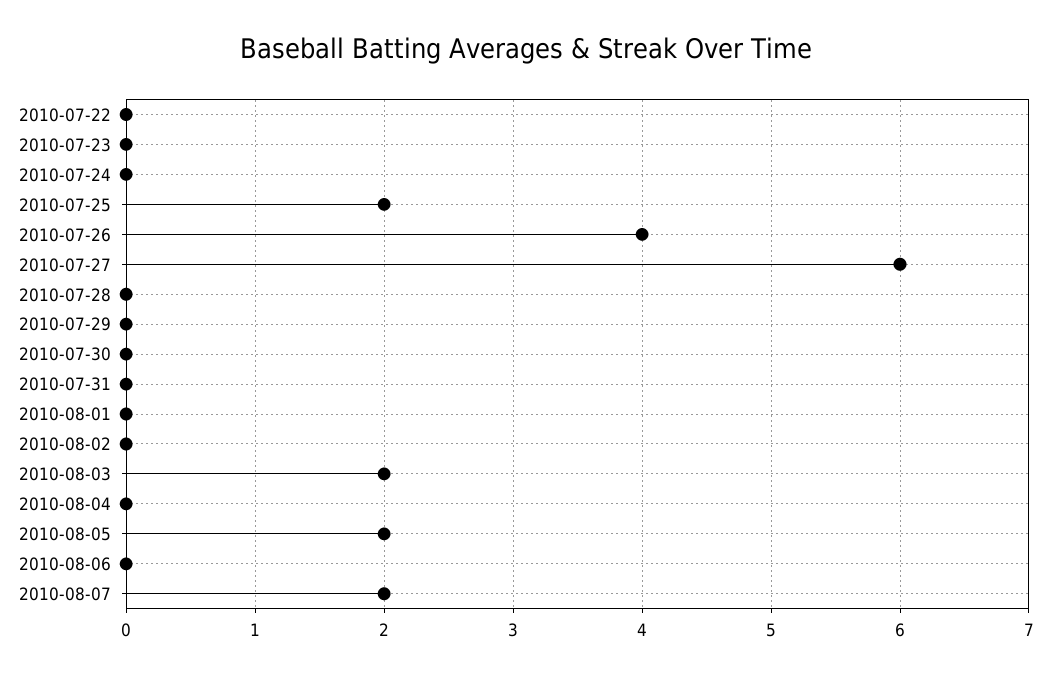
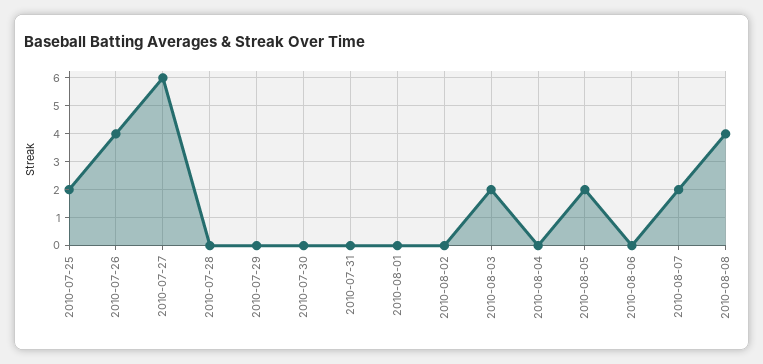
2010-07-22: 0 -> none
2010-07-23: 0 -> none
2010-07-24: 0 -> none
2010-08-08: none -> 4

